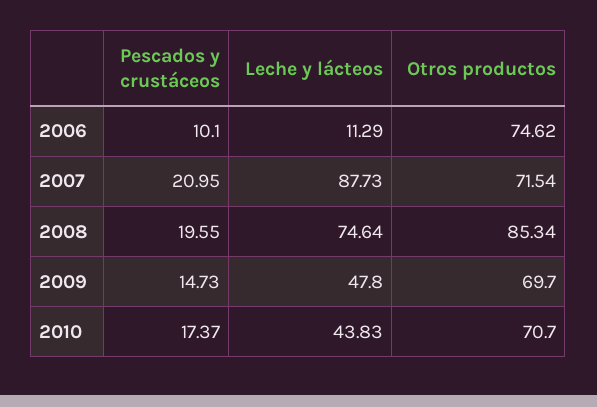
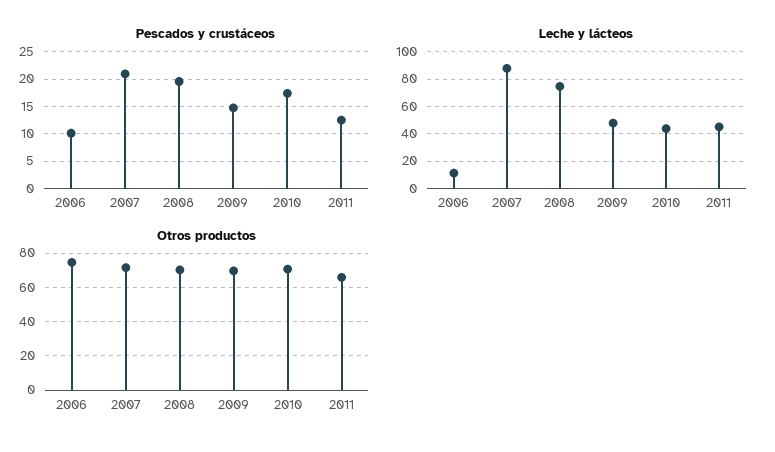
Otros productos, 2008: 85.34 -> 70
Pescados y crustáceos, 2011: none -> 12.5
Leche y lácteos, 2011: none -> 45
Otros productos, 2011: none -> 65

